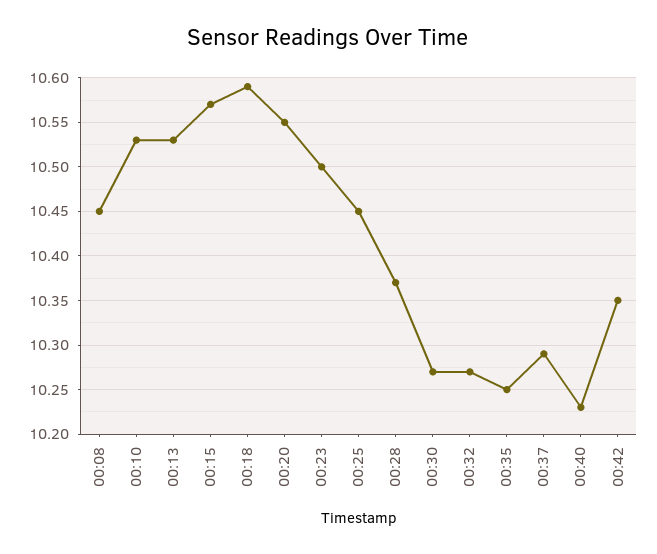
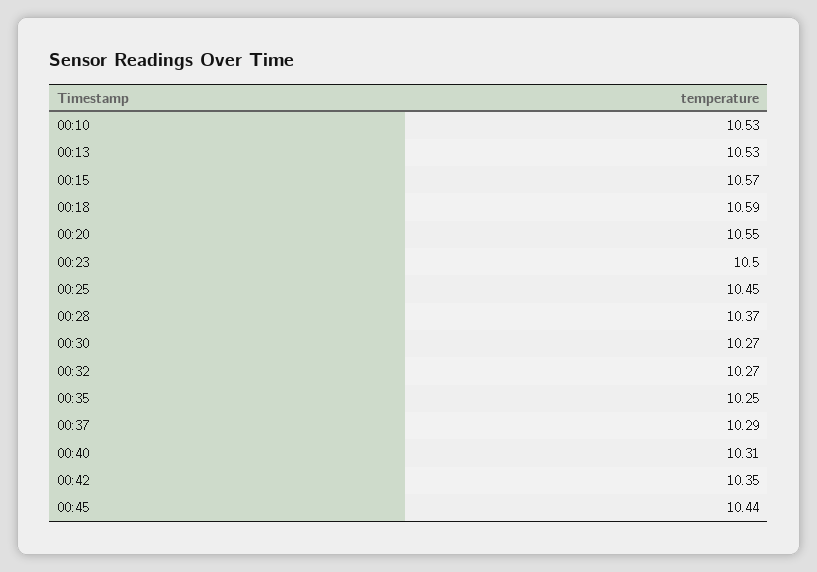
00:08: 10.45 -> none
00:40: 10.23 -> 10.31
00:45: none -> 10.44

